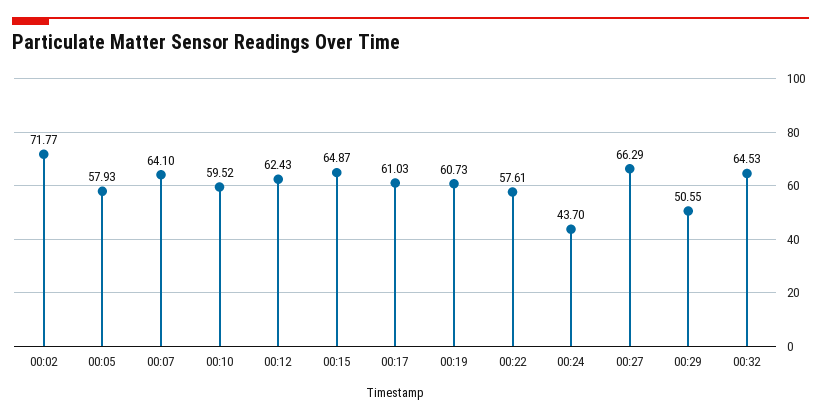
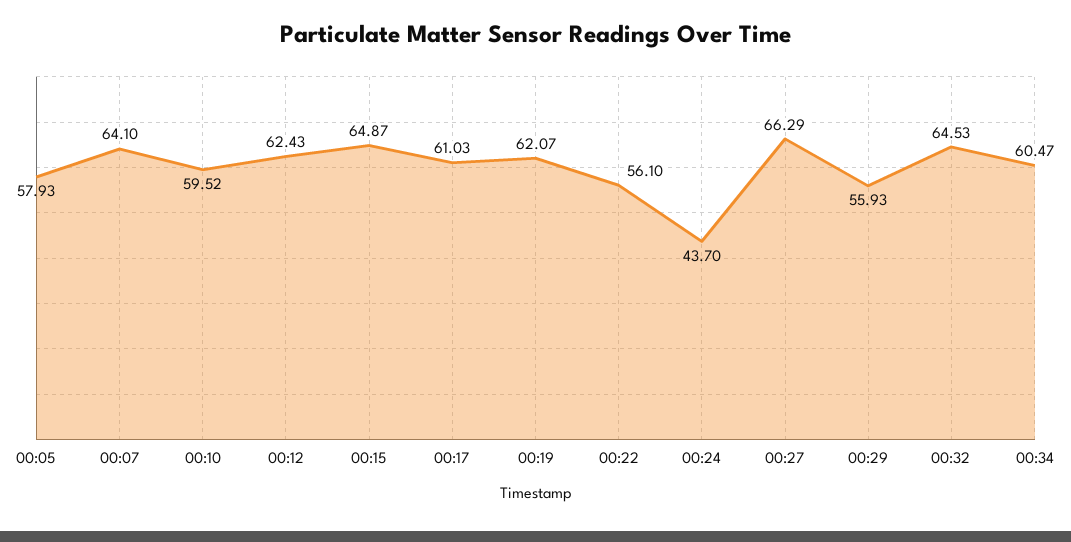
00:02: 71.77 -> none
00:19: 60.73 -> 62.07
00:22: 57.61 -> 56.1
00:29: 50.55 -> 55.93
00:34: none -> 60.47

